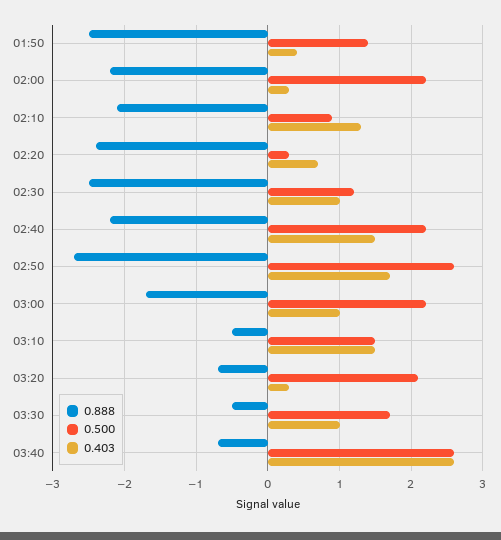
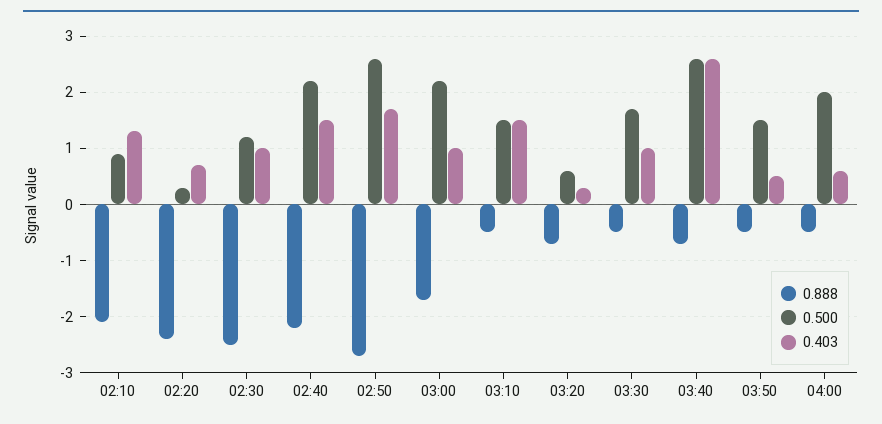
0.888, 01:50: -2.5 -> none
0.500, 01:50: 1.4 -> none
0.403, 01:50: 0.4 -> none
0.888, 02:00: -2.2 -> none
0.500, 02:00: 2.2 -> none
0.403, 02:00: 0.3 -> none
0.500, 03:20: 2.1 -> 0.5
0.888, 03:50: none -> -0.5
0.500, 03:50: none -> 1.5
0.403, 03:50: none -> 0.5
0.888, 04:00: none -> -0.5
0.500, 04:00: none -> 2
0.403, 04:00: none -> 0.5

